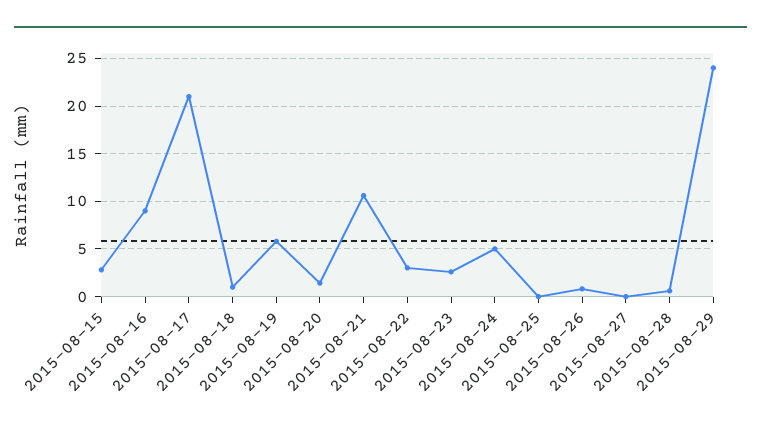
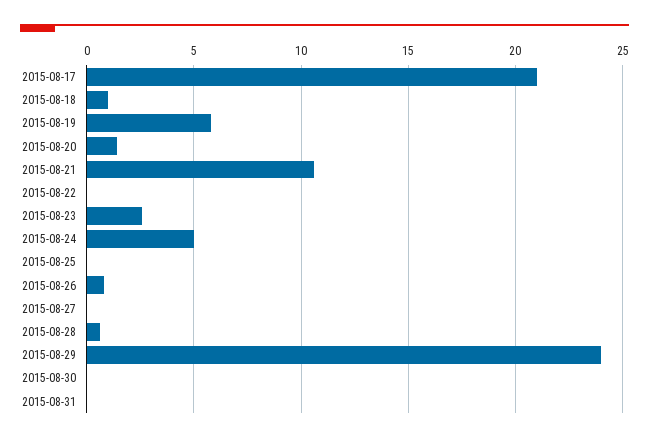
2015-08-15: 3 -> none
2015-08-16: 9 -> none
2015-08-22: 3 -> 0
2015-08-30: none -> 0
2015-08-31: none -> 0

